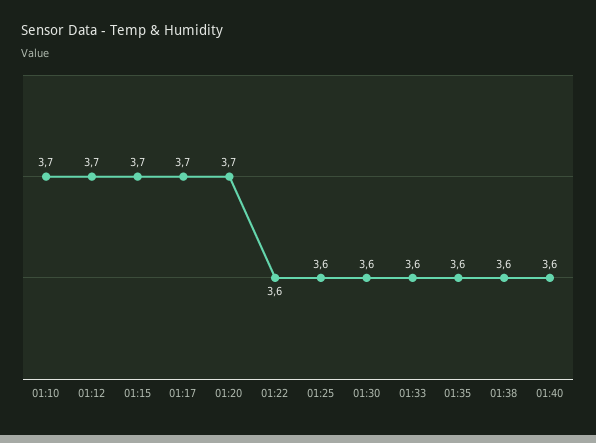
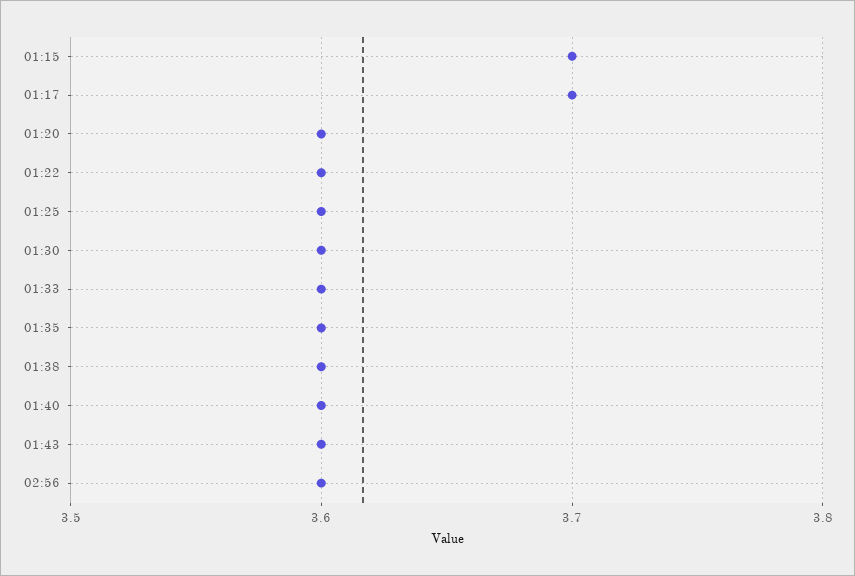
01:10: 3.7 -> none
01:12: 3.7 -> none
01:20: 3.7 -> 3.6
01:43: none -> 3.6
02:56: none -> 3.6

